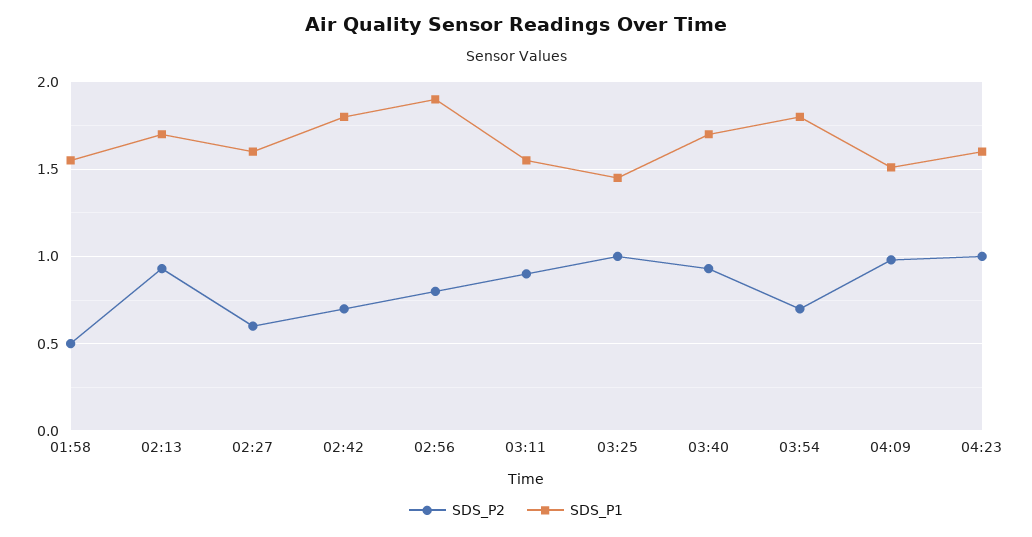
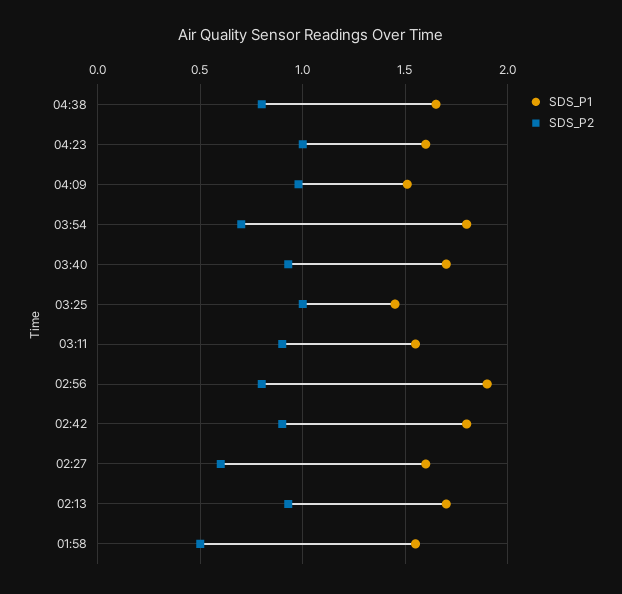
SDS_P2, 02:42: 0.7 -> 0.9
SDS_P1, 04:38: none -> 1.65
SDS_P2, 04:38: none -> 0.8

